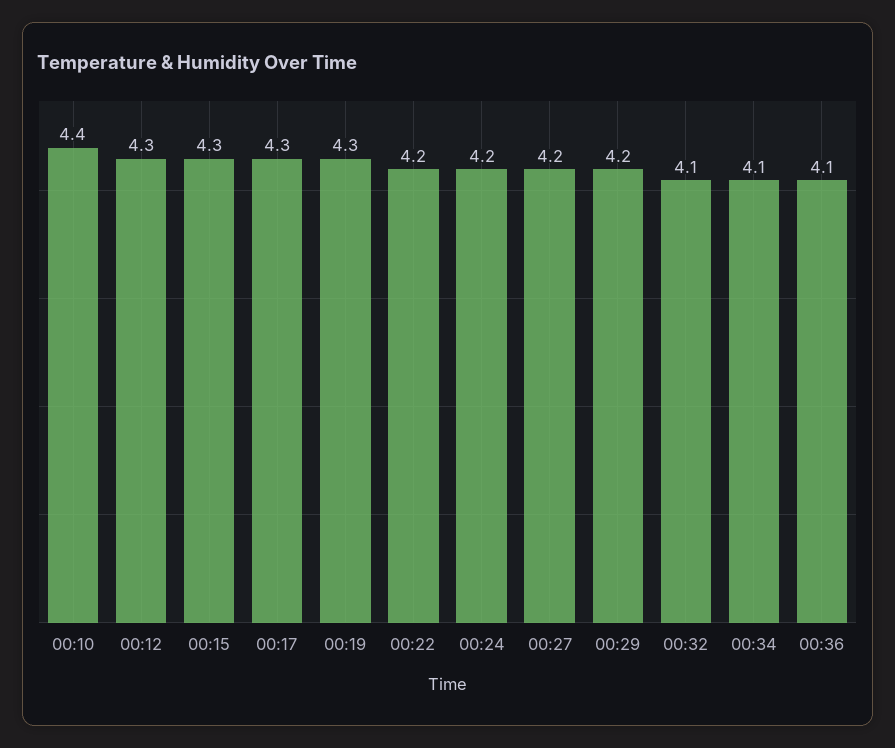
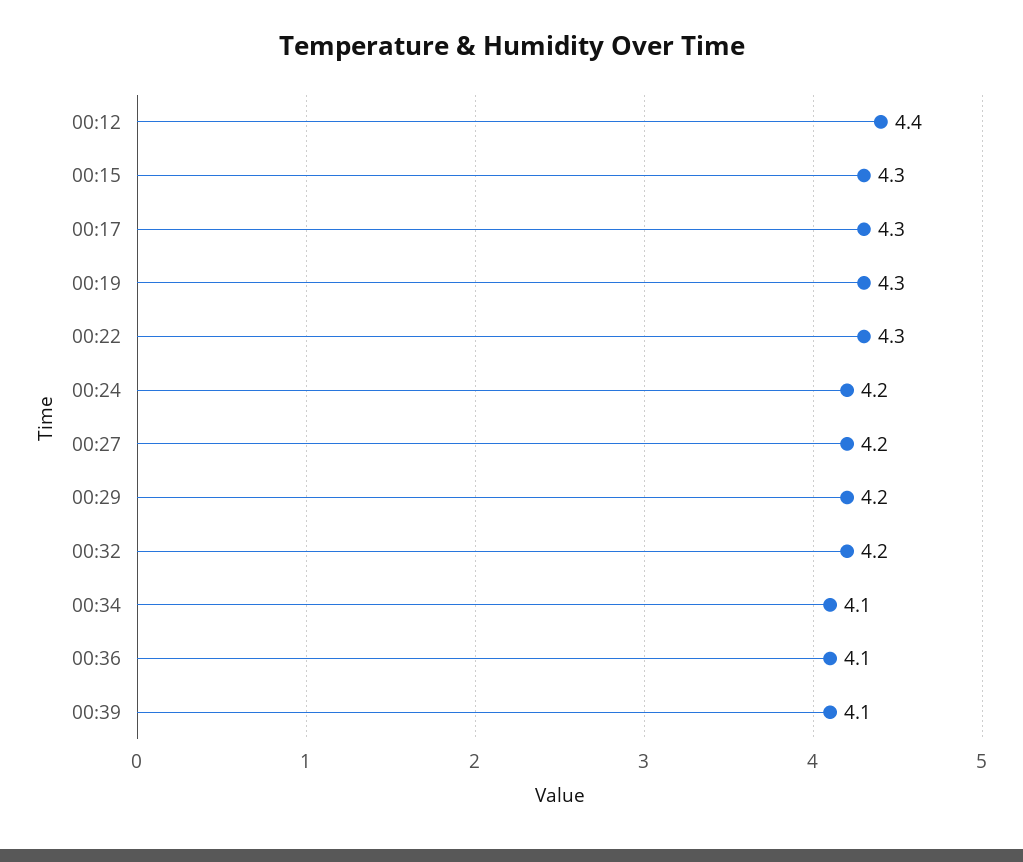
00:10: 4.4 -> none
00:12: 4.3 -> 4.4
00:22: 4.2 -> 4.3
00:32: 4.1 -> 4.2
00:39: none -> 4.1

